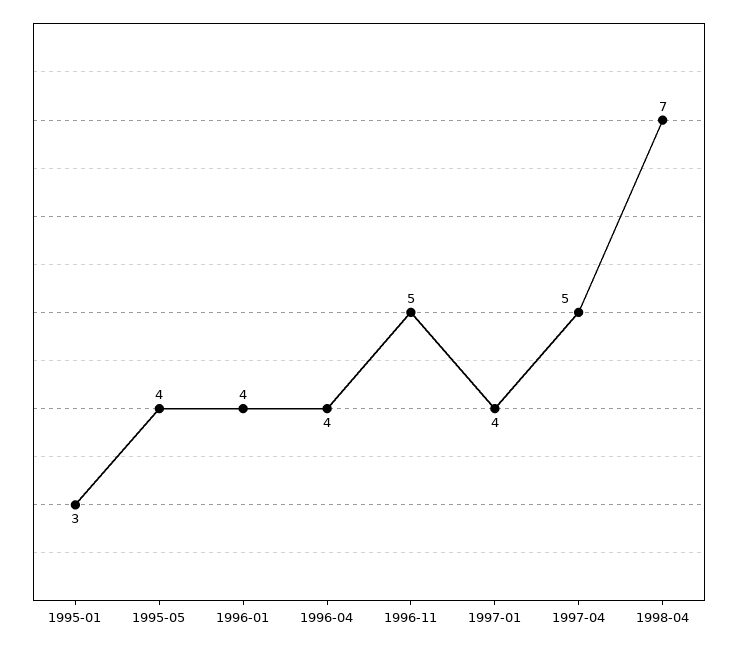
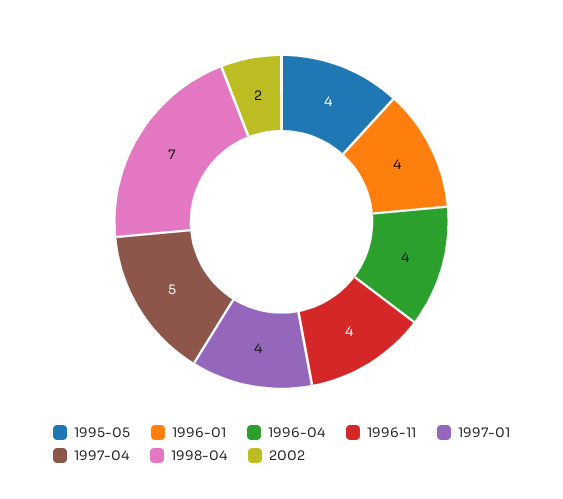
1995-01: 3 -> none
1996-11: 5 -> 4
2002: none -> 2

